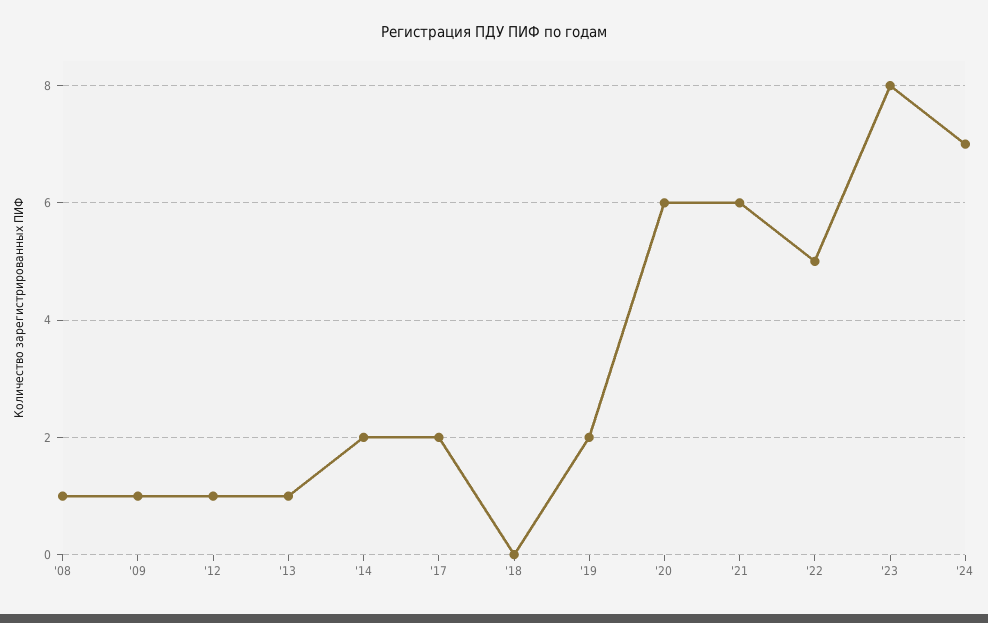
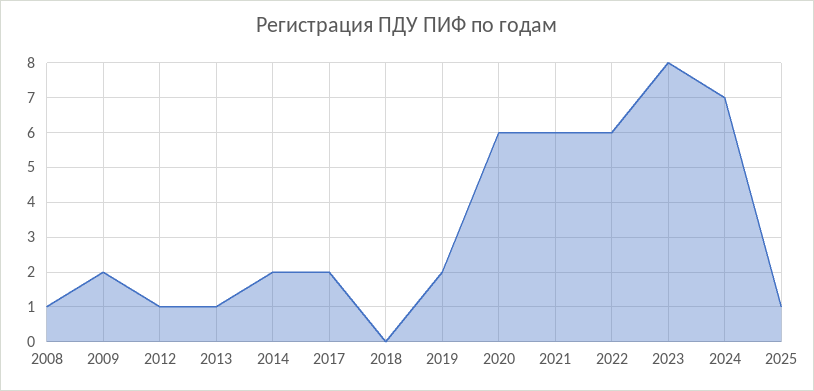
'09: 1 -> 2
'22: 5 -> 6
2025: none -> 1

